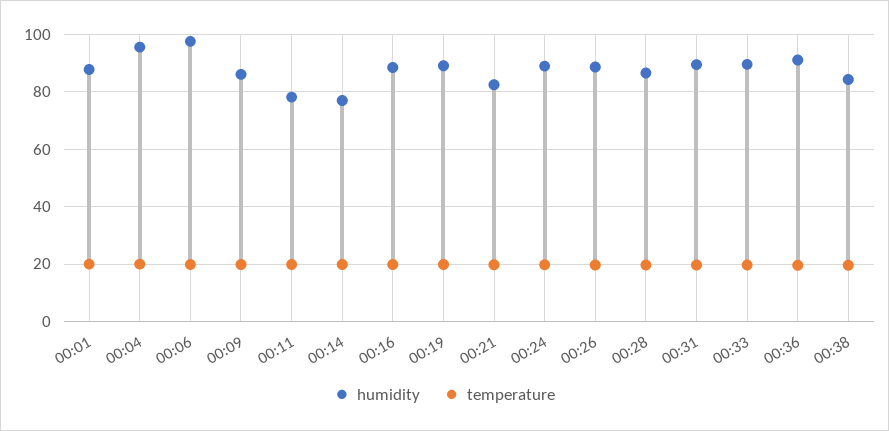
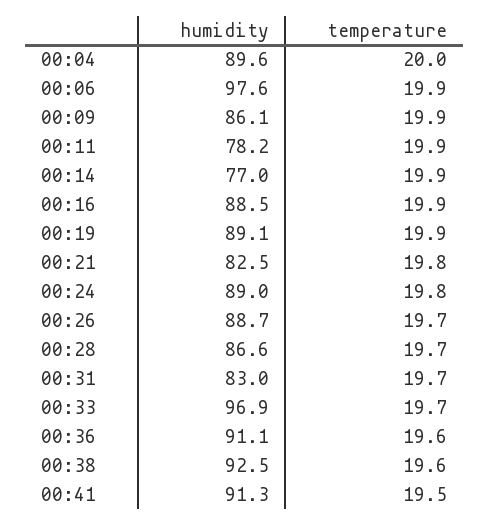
humidity, 00:01: 87.5 -> none
temperature, 00:01: 20 -> none
humidity, 00:04: 95 -> 89.6
humidity, 00:31: 90 -> 83
humidity, 00:33: 90 -> 96.9
humidity, 00:38: 85 -> 92.5
humidity, 00:41: none -> 91.3
temperature, 00:41: none -> 19.5

